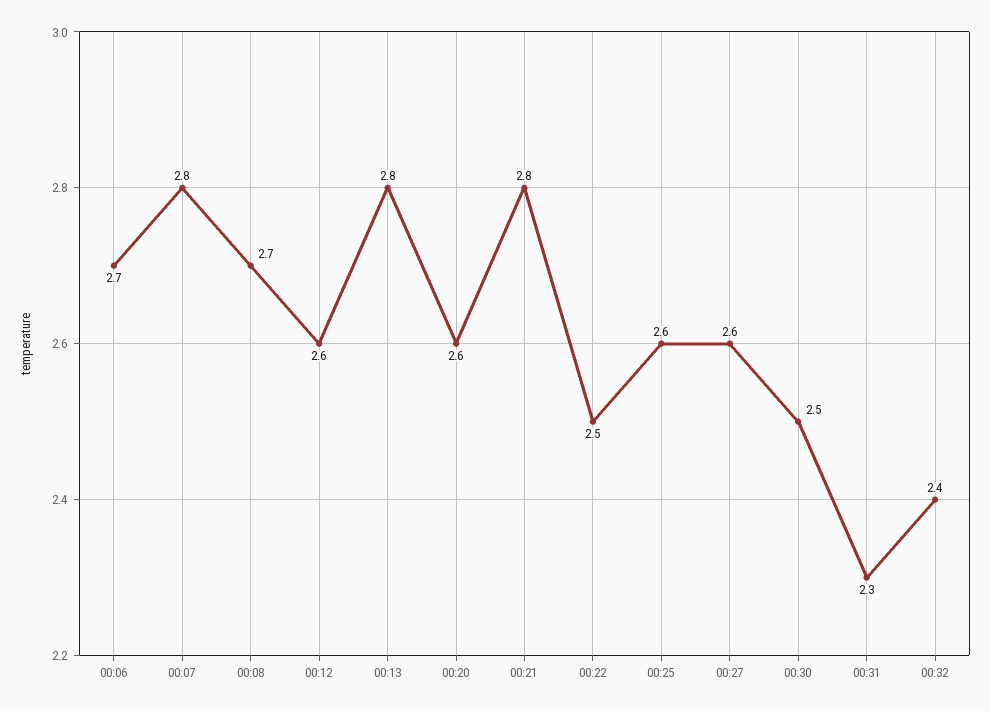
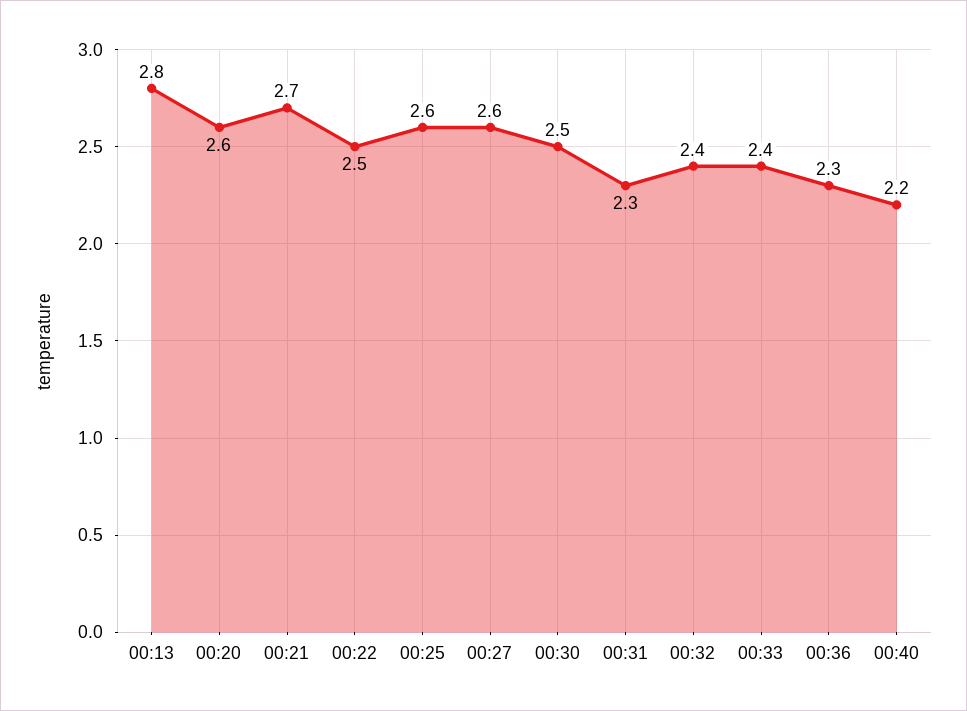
00:06: 2.7 -> none
00:07: 2.8 -> none
00:08: 2.7 -> none
00:12: 2.6 -> none
00:21: 2.8 -> 2.7
00:33: none -> 2.4
00:36: none -> 2.3
00:40: none -> 2.2

